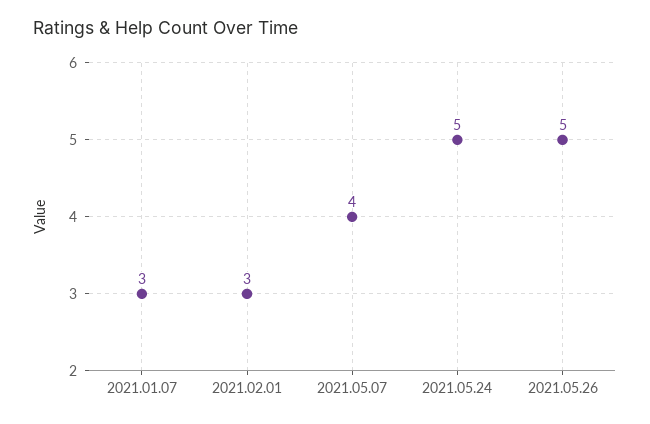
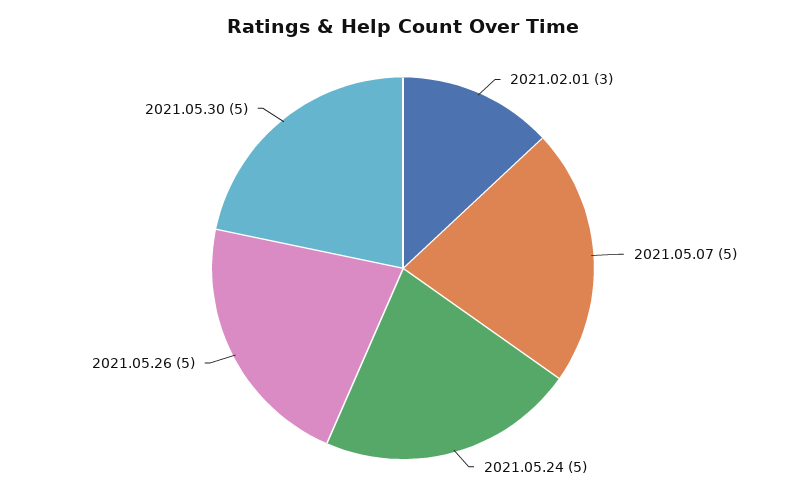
2021.01.07: 3 -> none
2021.05.07: 4 -> 5
2021.05.30: none -> 5

